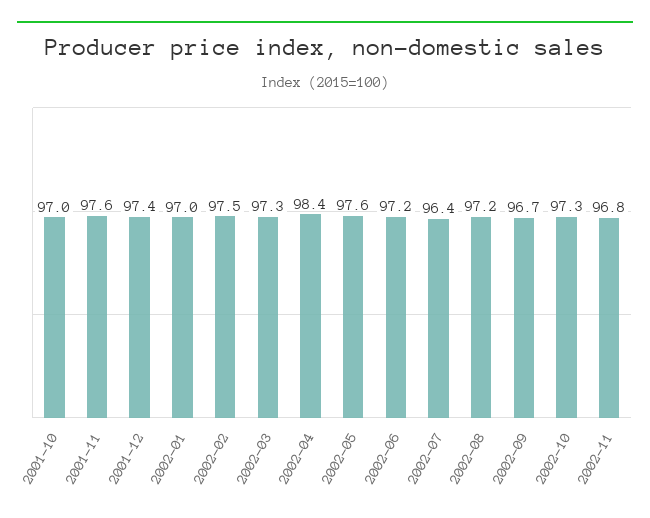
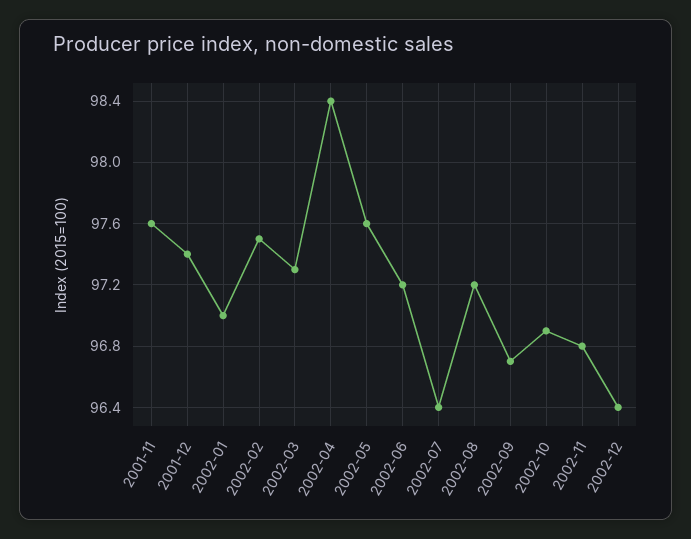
2001-10: 97 -> none
2002-10: 97.3 -> 96.9
2002-12: none -> 96.4

